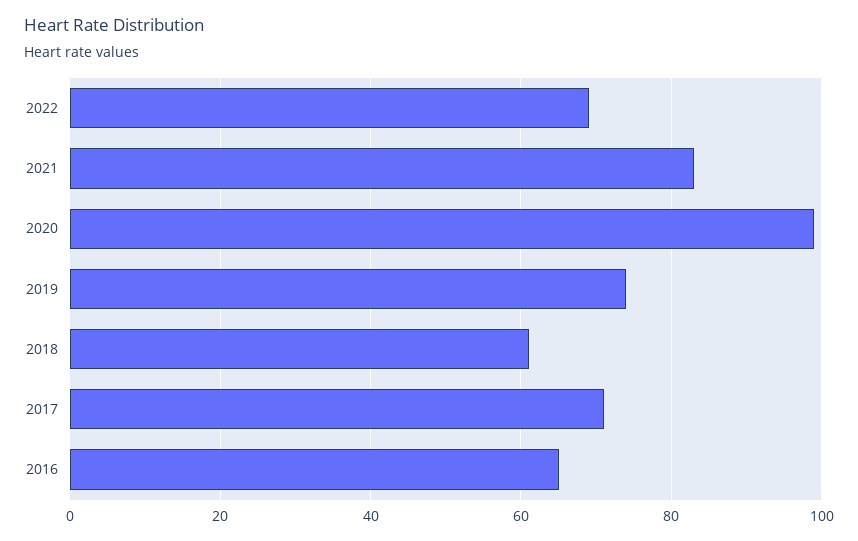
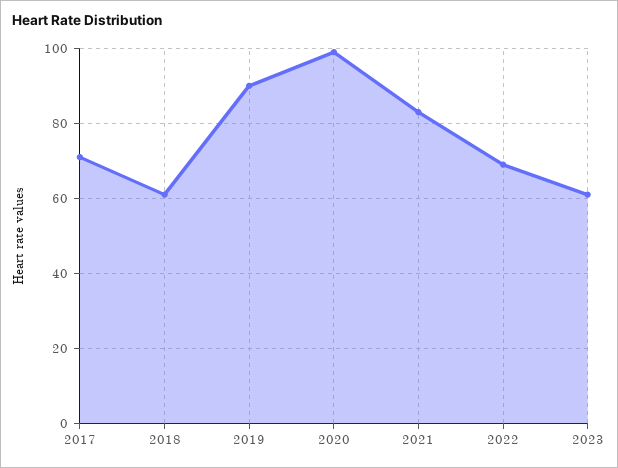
2019: 75 -> 90
2016: 65 -> none
2023: none -> 60

